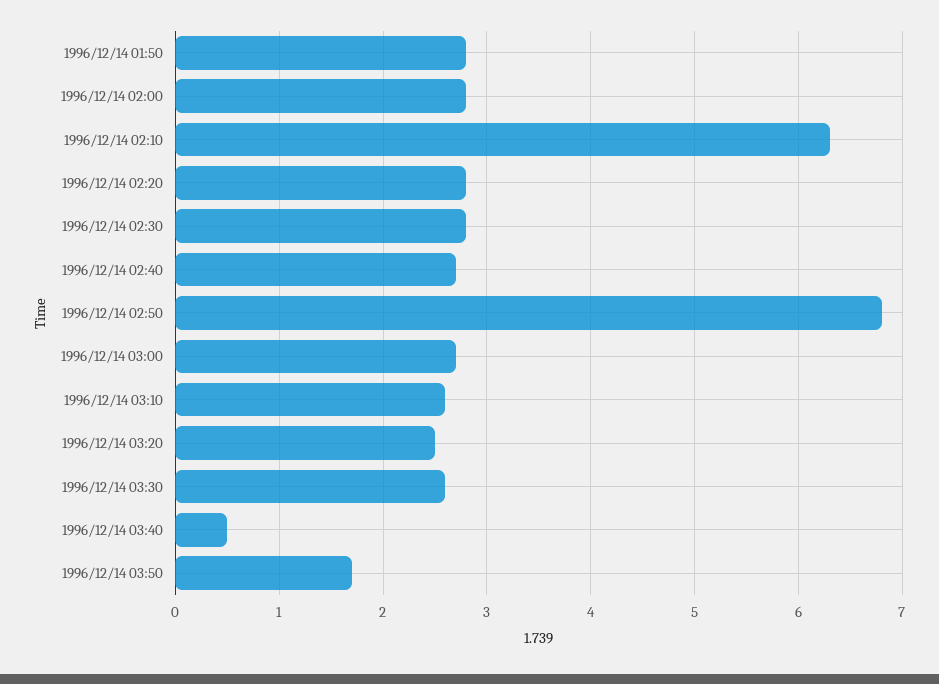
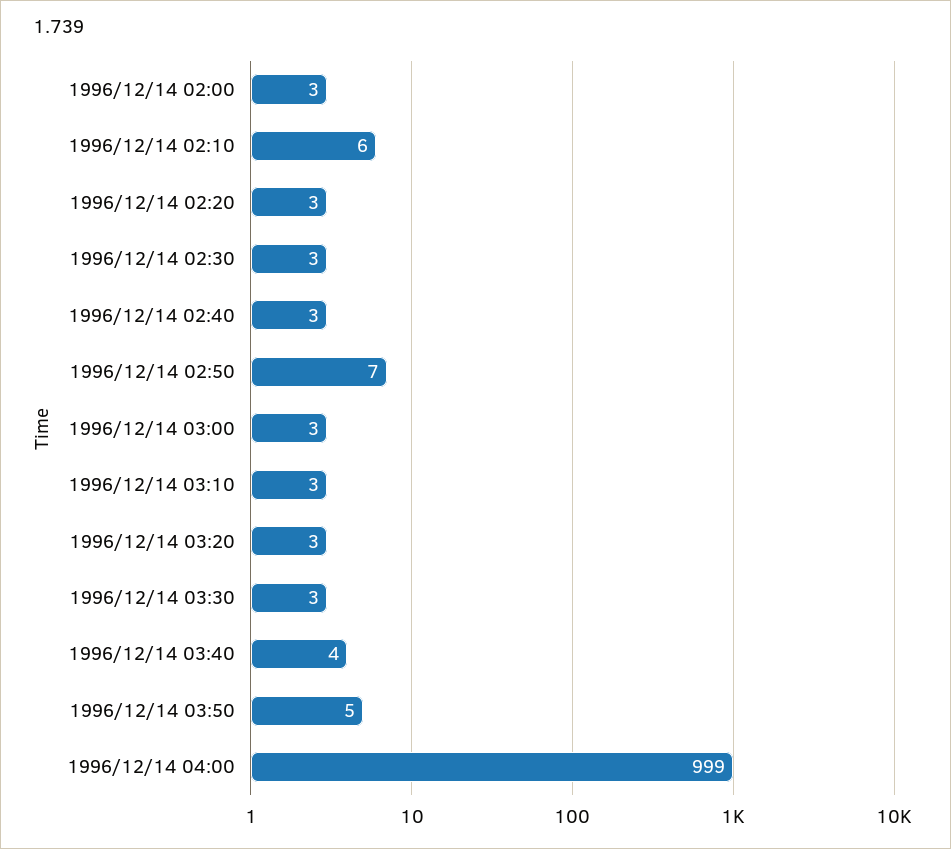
1996/12/14 01:50: 2.8 -> none
1996/12/14 03:40: 0.5 -> 4
1996/12/14 03:50: 1.7 -> 5
1996/12/14 04:00: none -> 999

